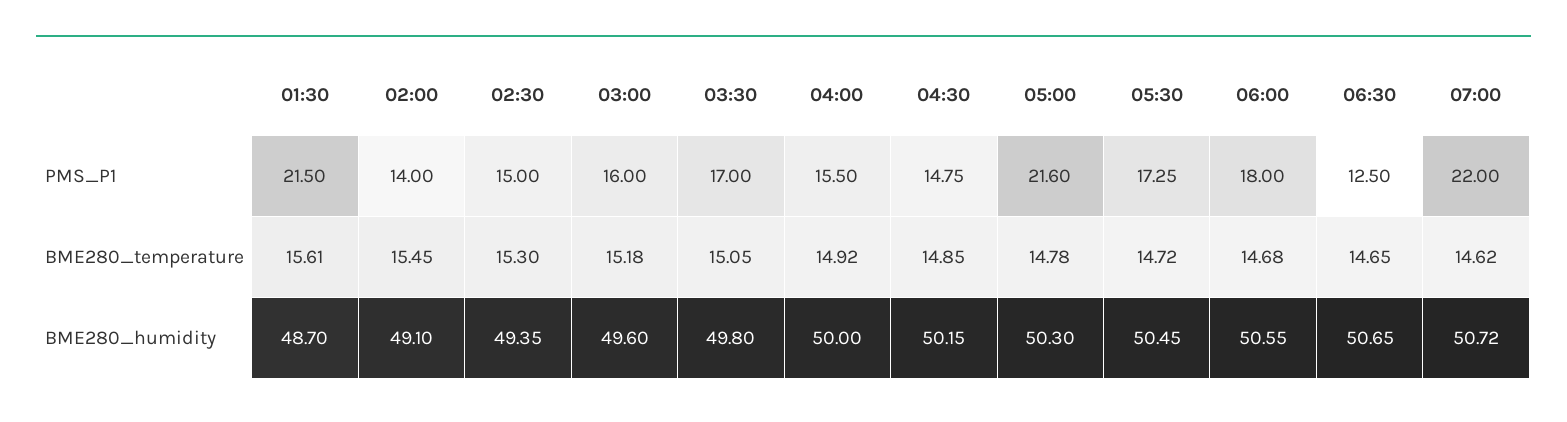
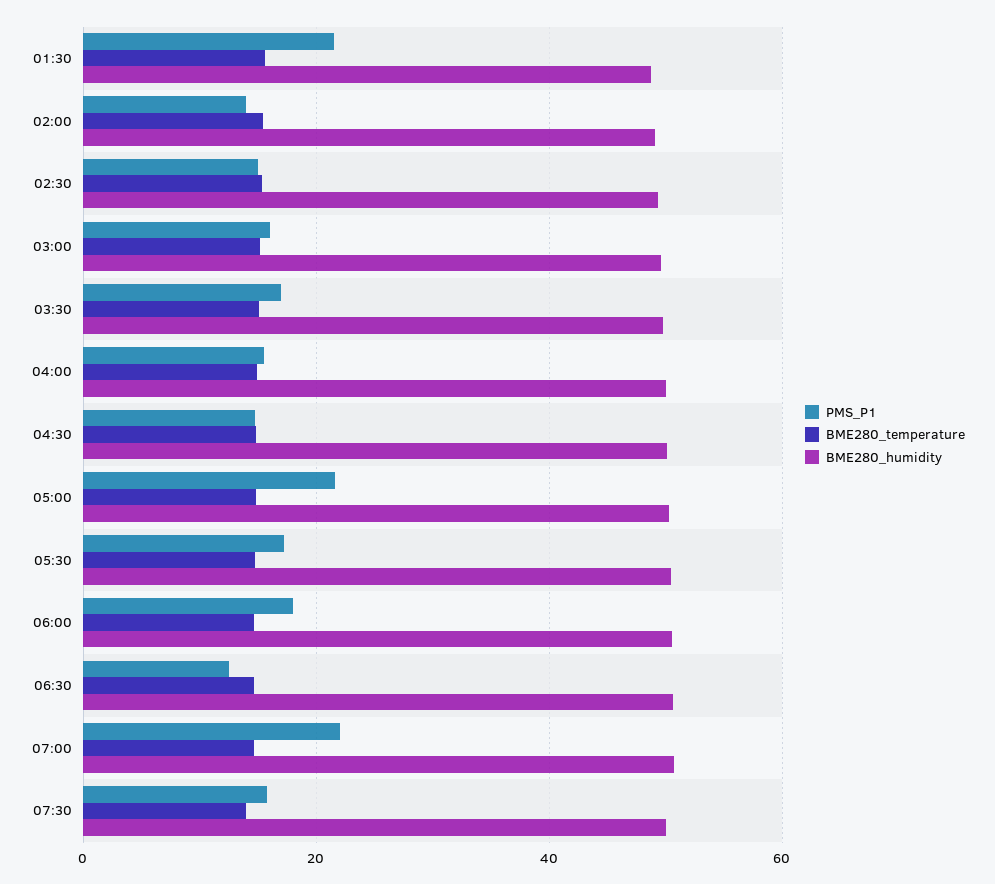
PMS_P1, 07:30: none -> 16
BME280_temperature, 07:30: none -> 14
BME280_humidity, 07:30: none -> 50

